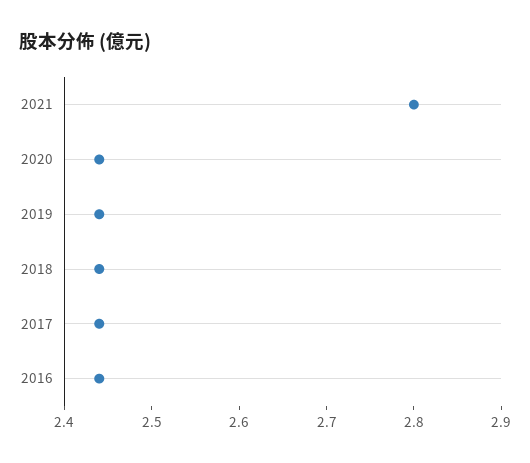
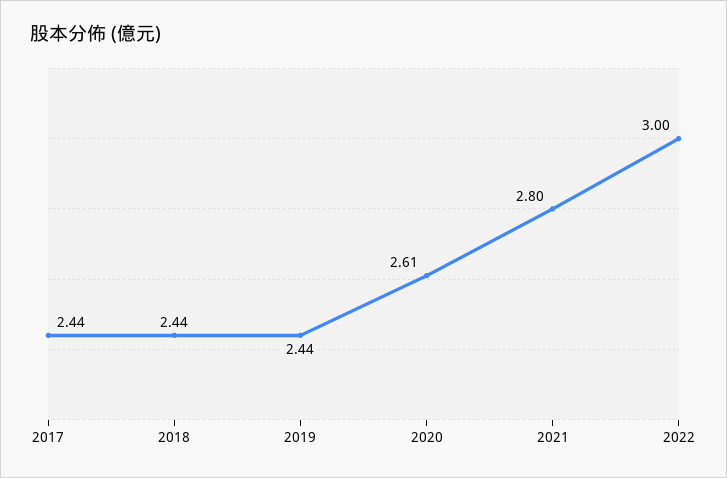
2020: 2.44 -> 2.61
2016: 2.44 -> none
2022: none -> 3

